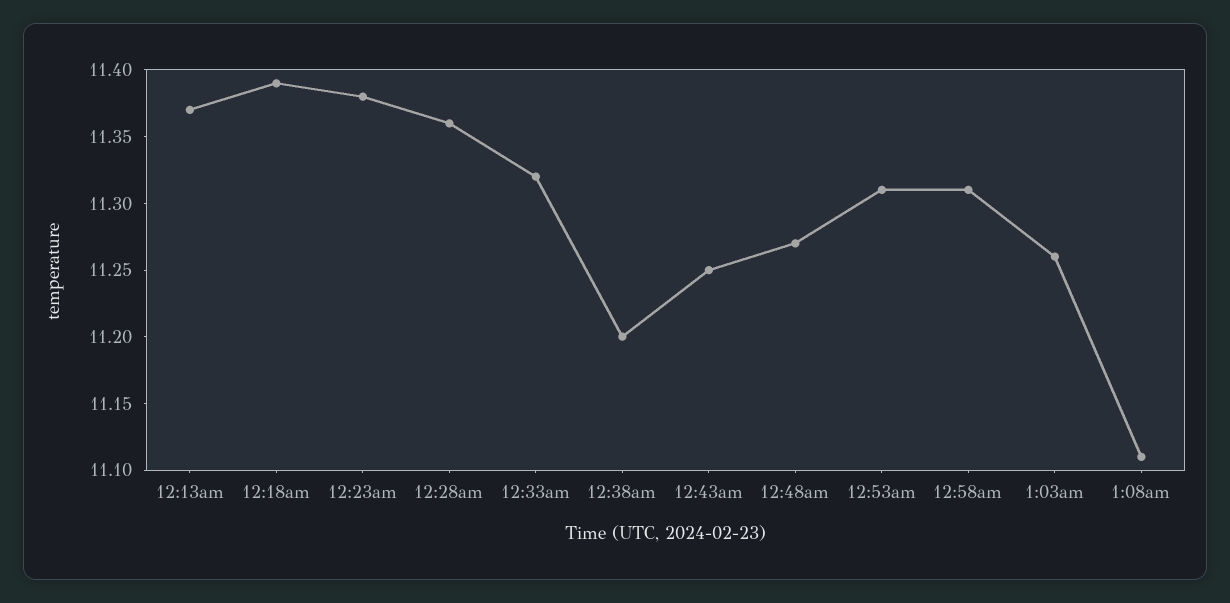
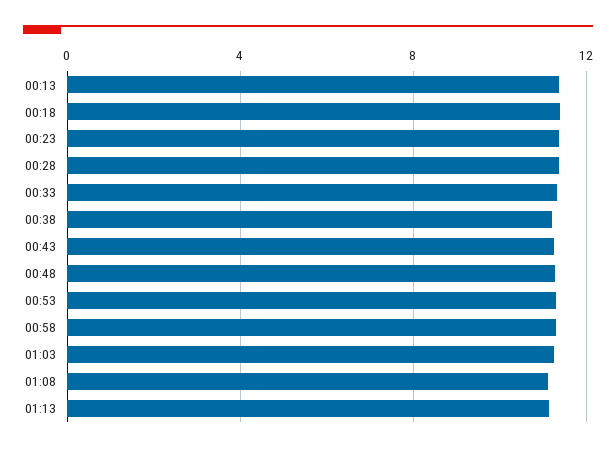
01:13: none -> 11

